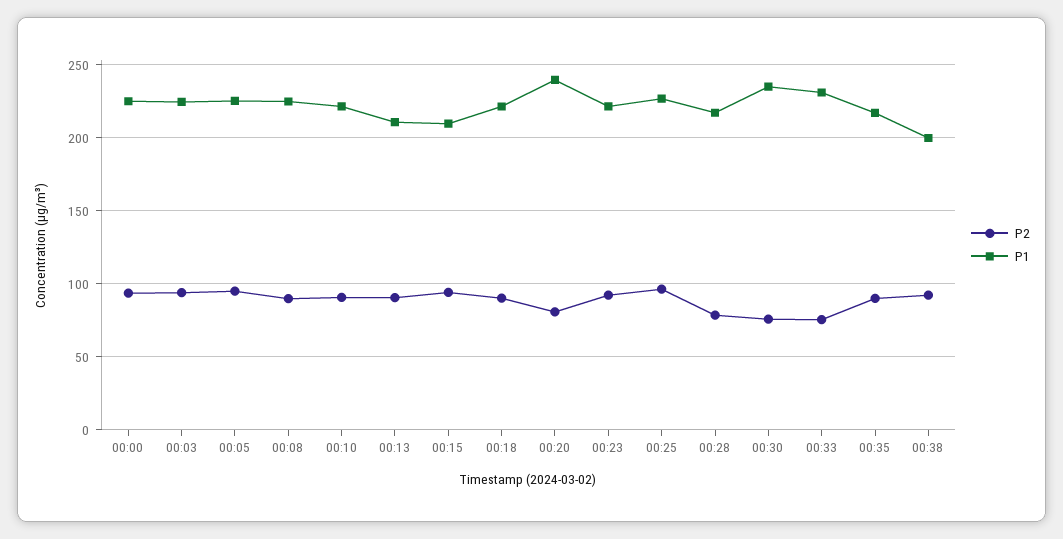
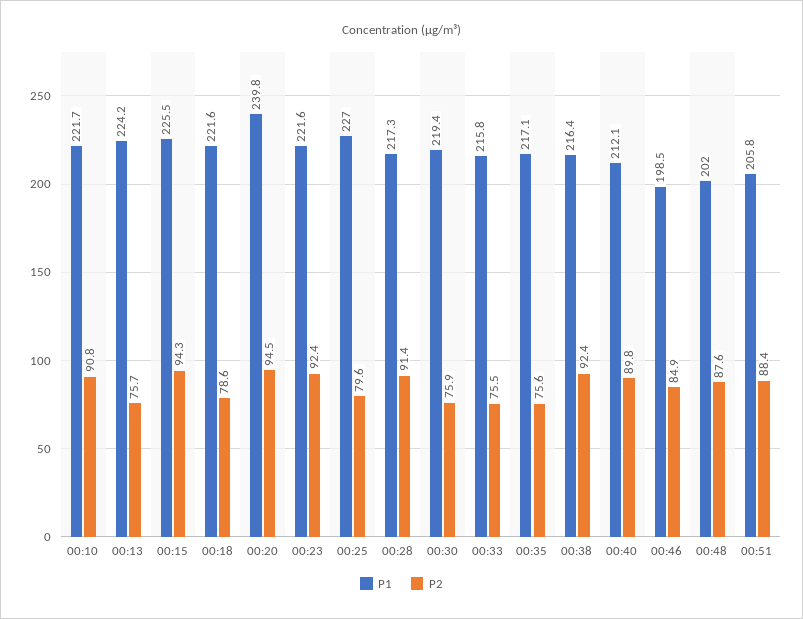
P2, 00:00: 95 -> none
P1, 00:00: 225 -> none
P2, 00:03: 95 -> none
P1, 00:03: 225 -> none
P2, 00:05: 95 -> none
P1, 00:05: 225 -> none
P2, 00:08: 90 -> none
P1, 00:08: 225 -> none
P2, 00:13: 90 -> 75.7
P1, 00:13: 210 -> 224.2
P1, 00:15: 210 -> 225.5
P2, 00:18: 90 -> 78.6
P2, 00:20: 80 -> 94.5
P2, 00:25: 95 -> 79.6
P2, 00:28: 80 -> 91.4
P1, 00:30: 235 -> 219.4
P1, 00:33: 230 -> 215.8
P2, 00:35: 90 -> 75.6
P1, 00:38: 200 -> 216.4
P1, 00:40: none -> 212.1
P2, 00:40: none -> 89.8
P1, 00:46: none -> 198.5
P2, 00:46: none -> 84.9
P1, 00:48: none -> 202
P2, 00:48: none -> 87.6
P1, 00:51: none -> 205.8
P2, 00:51: none -> 88.4

